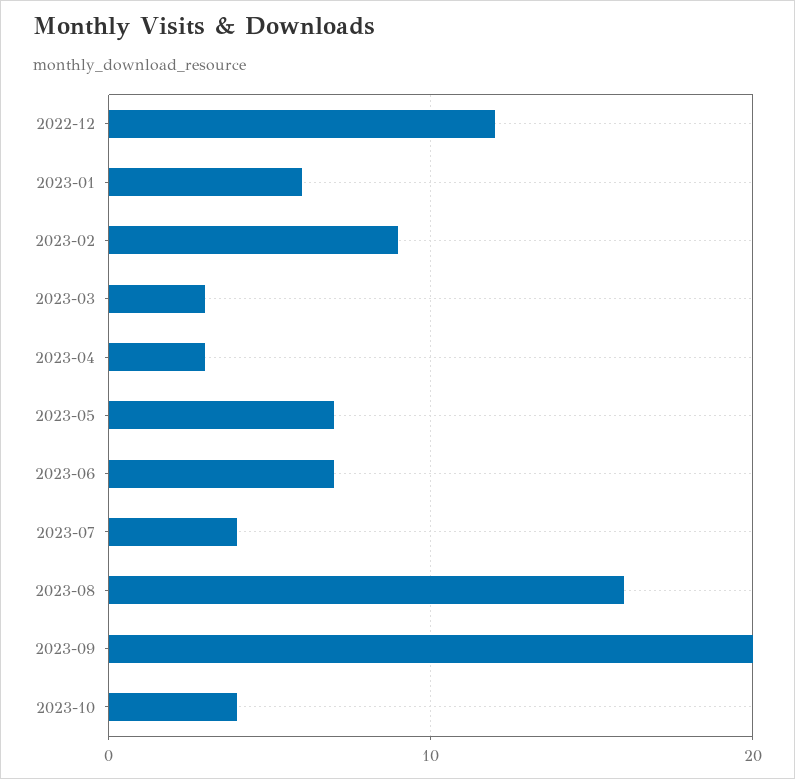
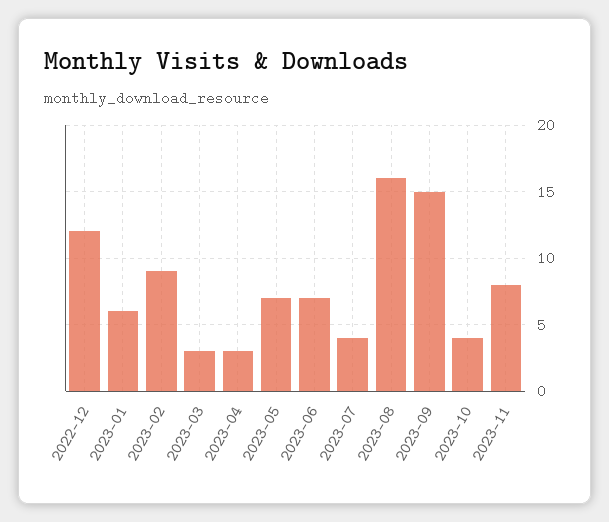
2023-09: 20 -> 15
2023-11: none -> 8

